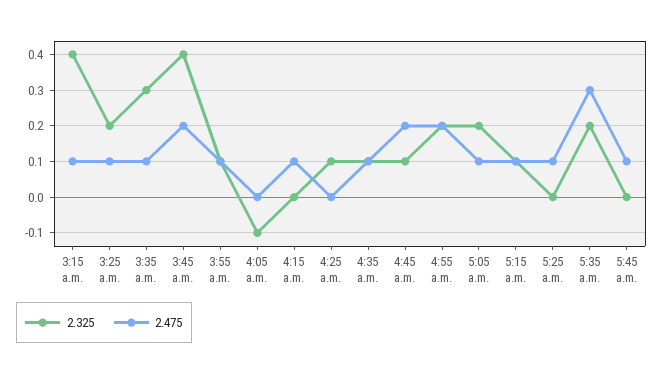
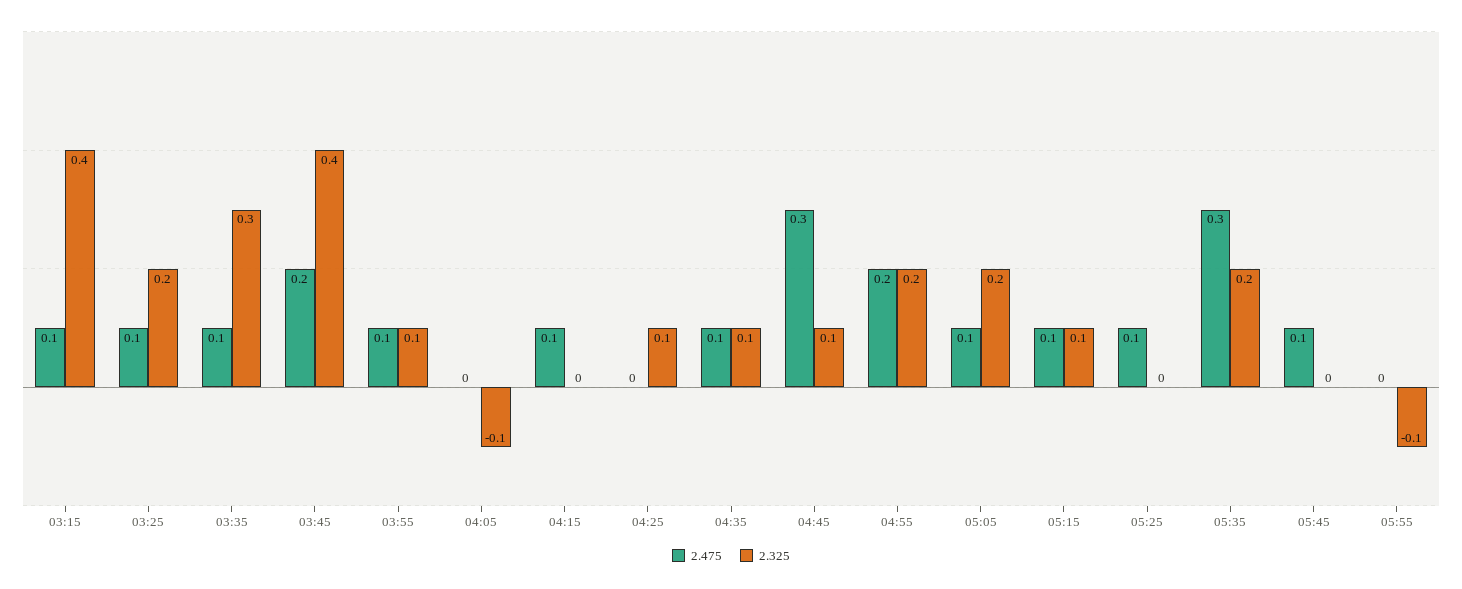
2.475, 4:45 a.m.: 0.2 -> 0.3
2.475, 05:55: none -> 0
2.325, 05:55: none -> -0.1

